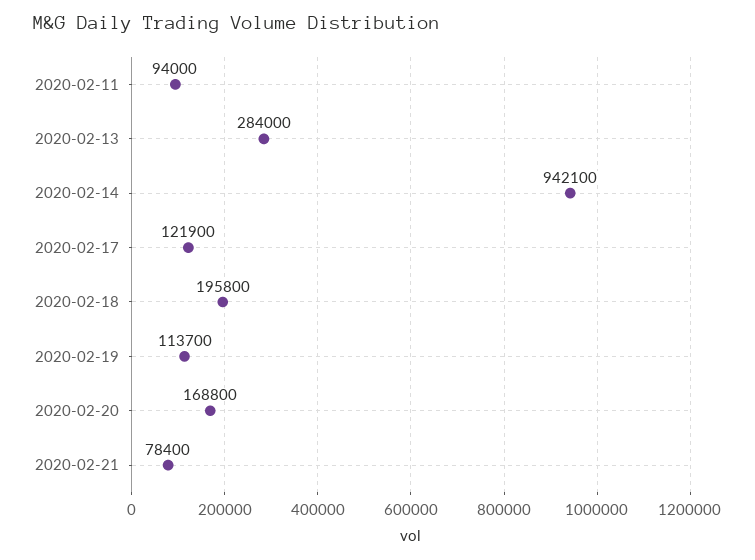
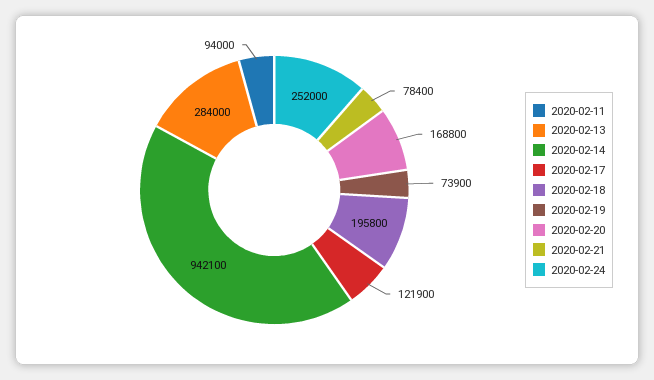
2020-02-19: 113700 -> 73900
2020-02-24: none -> 252000

